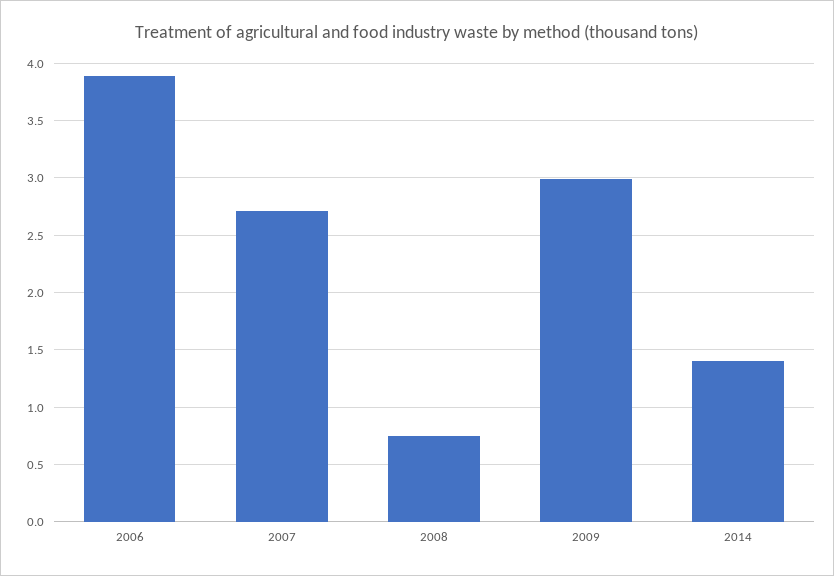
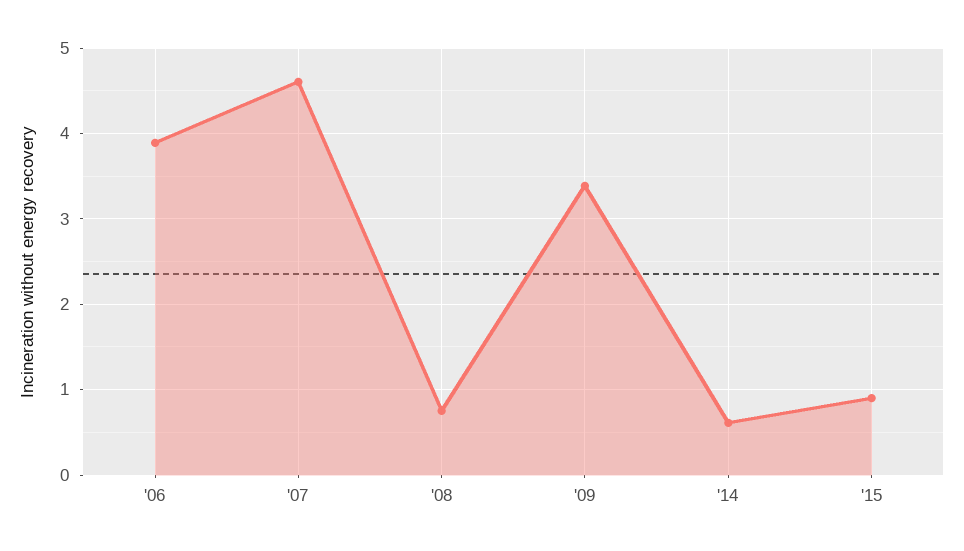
2007: 2.7 -> 4.6
2009: 3 -> 3.4
2014: 1.4 -> 0.6
'15: none -> 0.9

